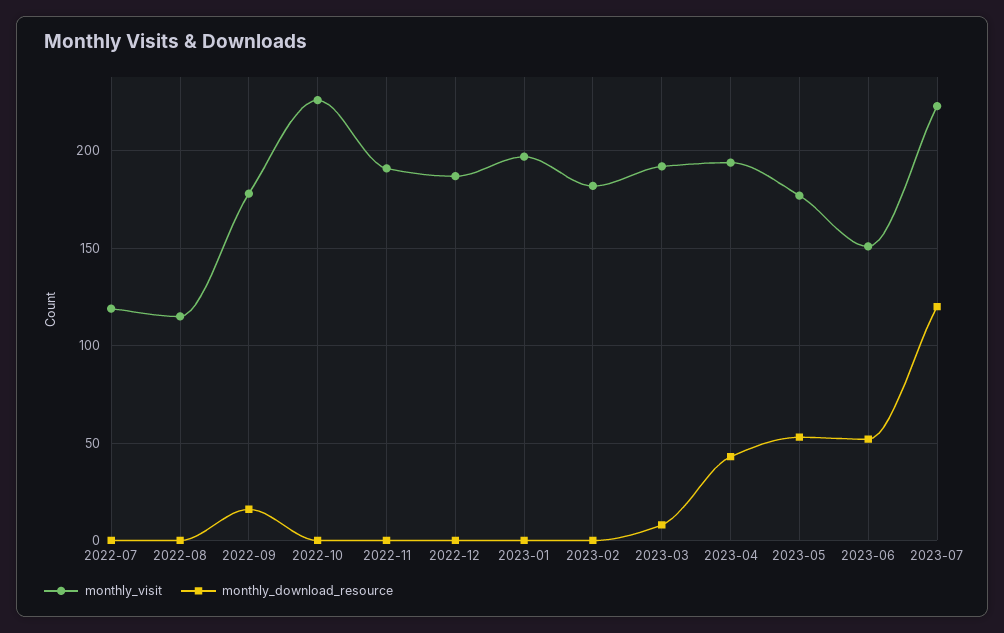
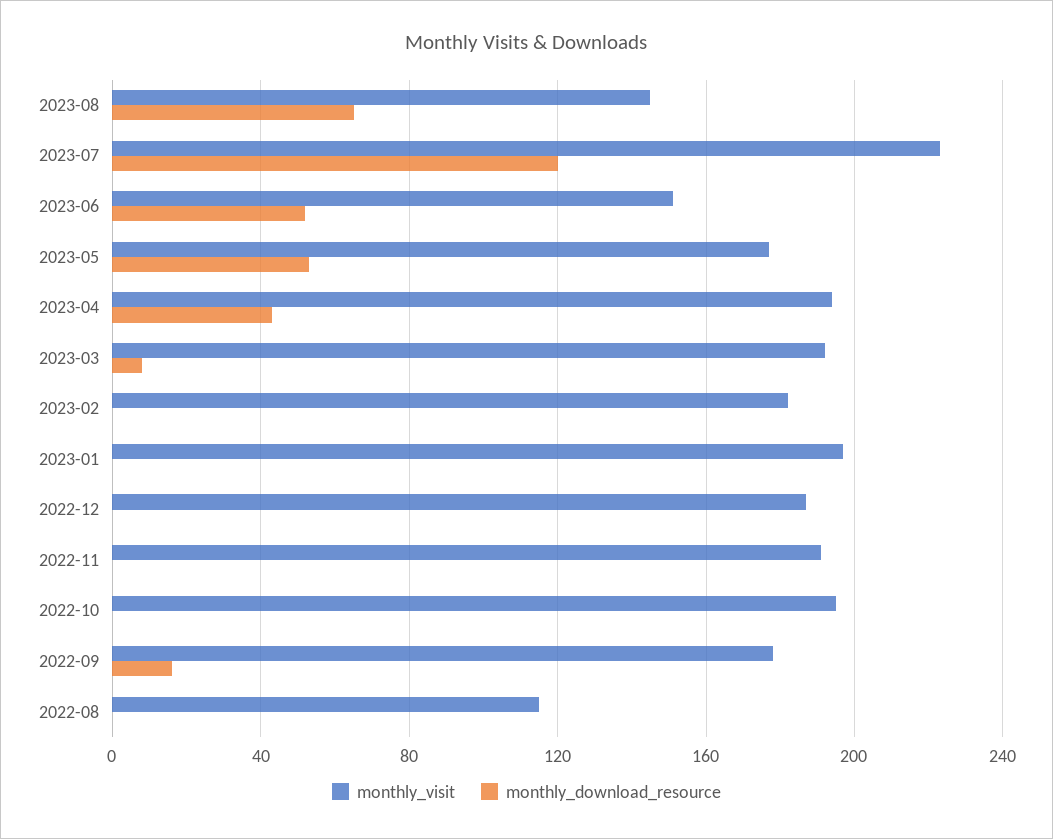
monthly_visit, 2022-07: 120 -> none
monthly_download_resource, 2022-07: 0 -> none
monthly_visit, 2022-10: 225 -> 195
monthly_visit, 2023-08: none -> 145
monthly_download_resource, 2023-08: none -> 65

